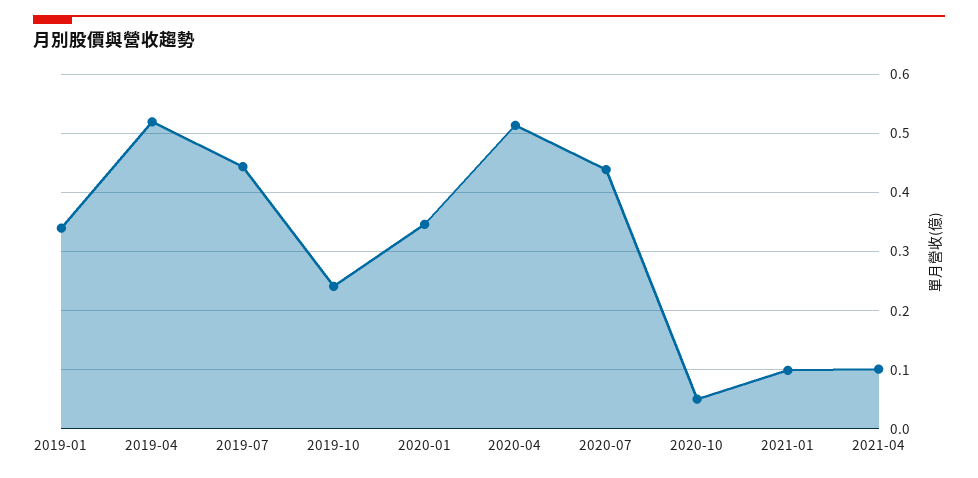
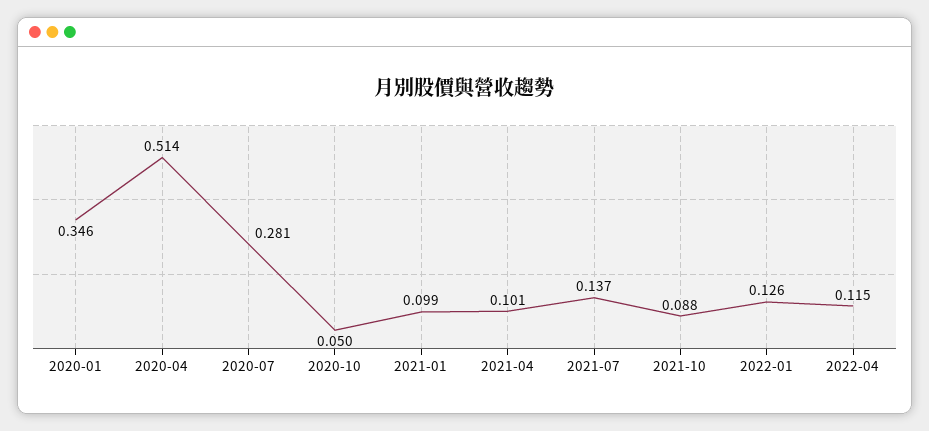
2019-01: 0.34 -> none
2019-04: 0.52 -> none
2019-07: 0.44 -> none
2019-10: 0.24 -> none
2020-07: 0.44 -> 0.281
2021-07: none -> 0.137
2021-10: none -> 0.088
2022-01: none -> 0.126
2022-04: none -> 0.115

